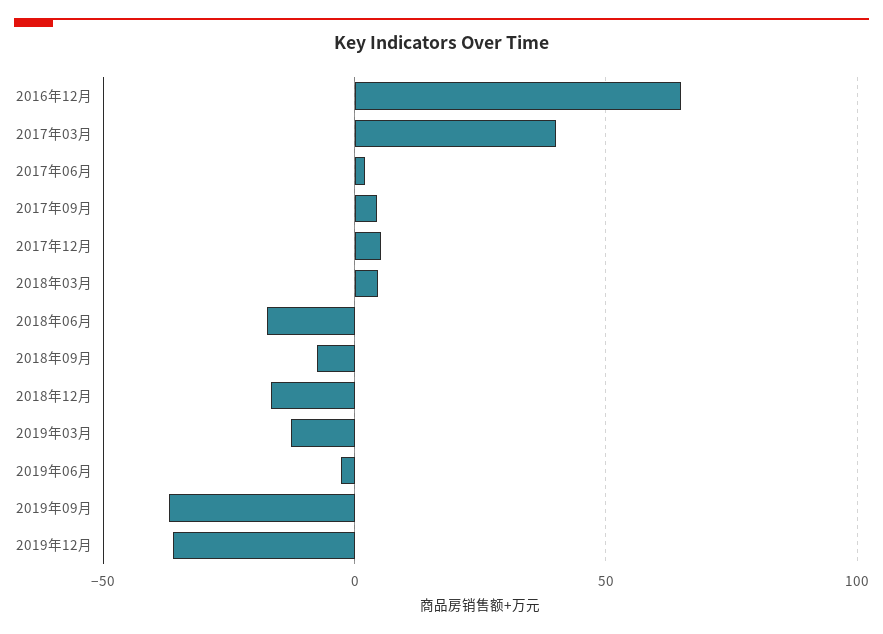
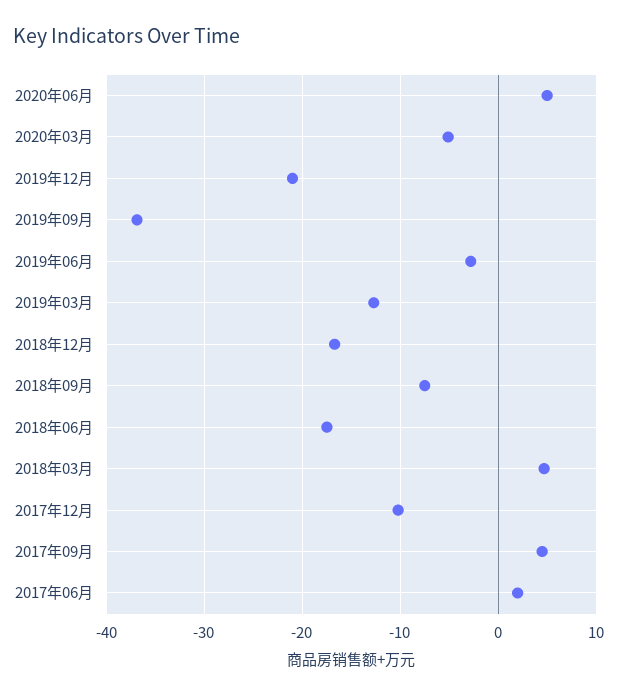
2016年12月: 65 -> none
2017年03月: 40 -> none
2017年12月: 5 -> -10
2019年12月: -35 -> -21
2020年06月: none -> 5
2020年03月: none -> -5

